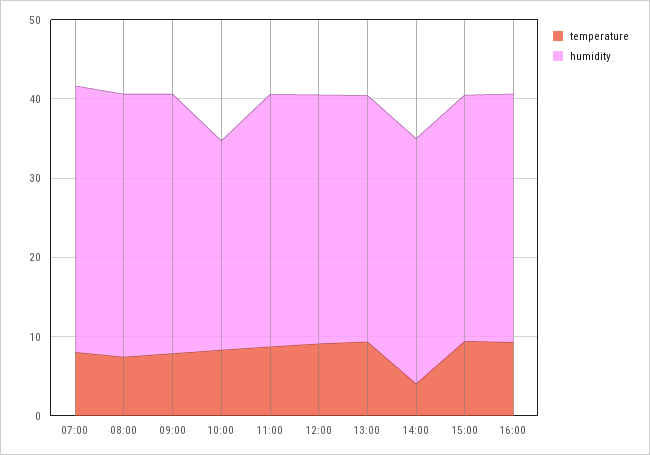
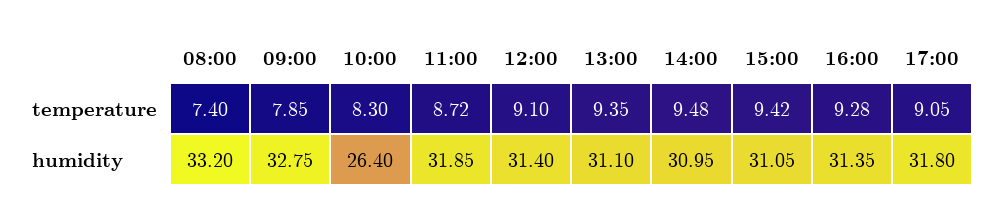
temperature, 07:00: 8 -> none
humidity, 07:00: 34 -> none
temperature, 14:00: 4 -> 9.48
temperature, 17:00: none -> 9.05
humidity, 17:00: none -> 31.8

